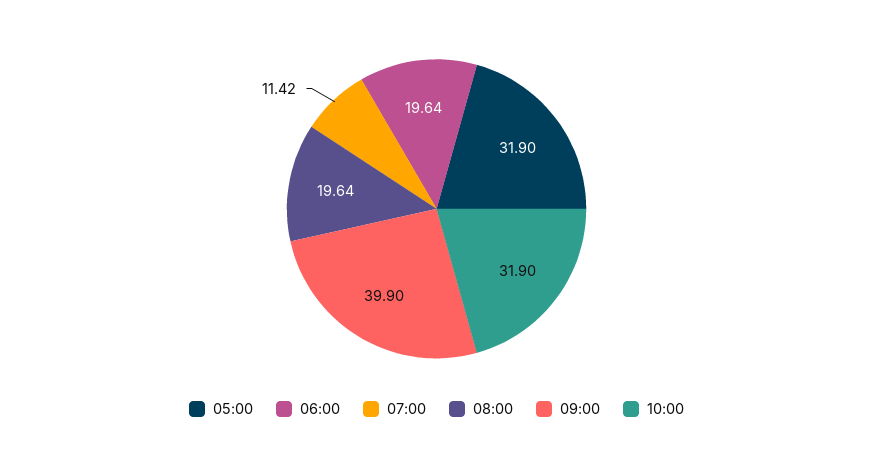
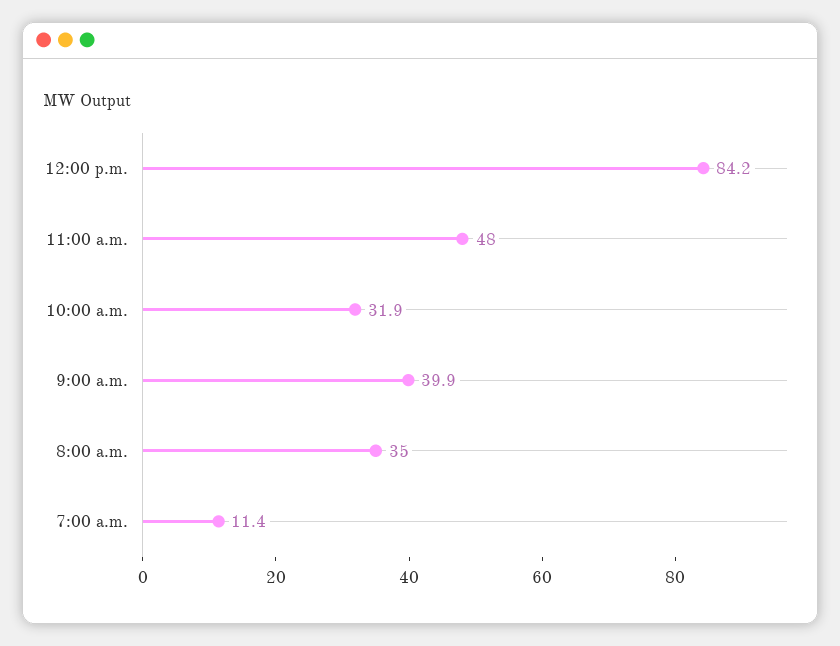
05:00: 31.9 -> none
06:00: 19.64 -> none
08:00: 19.64 -> 35
12:00 p.m.: none -> 84.2
11:00 a.m.: none -> 48

